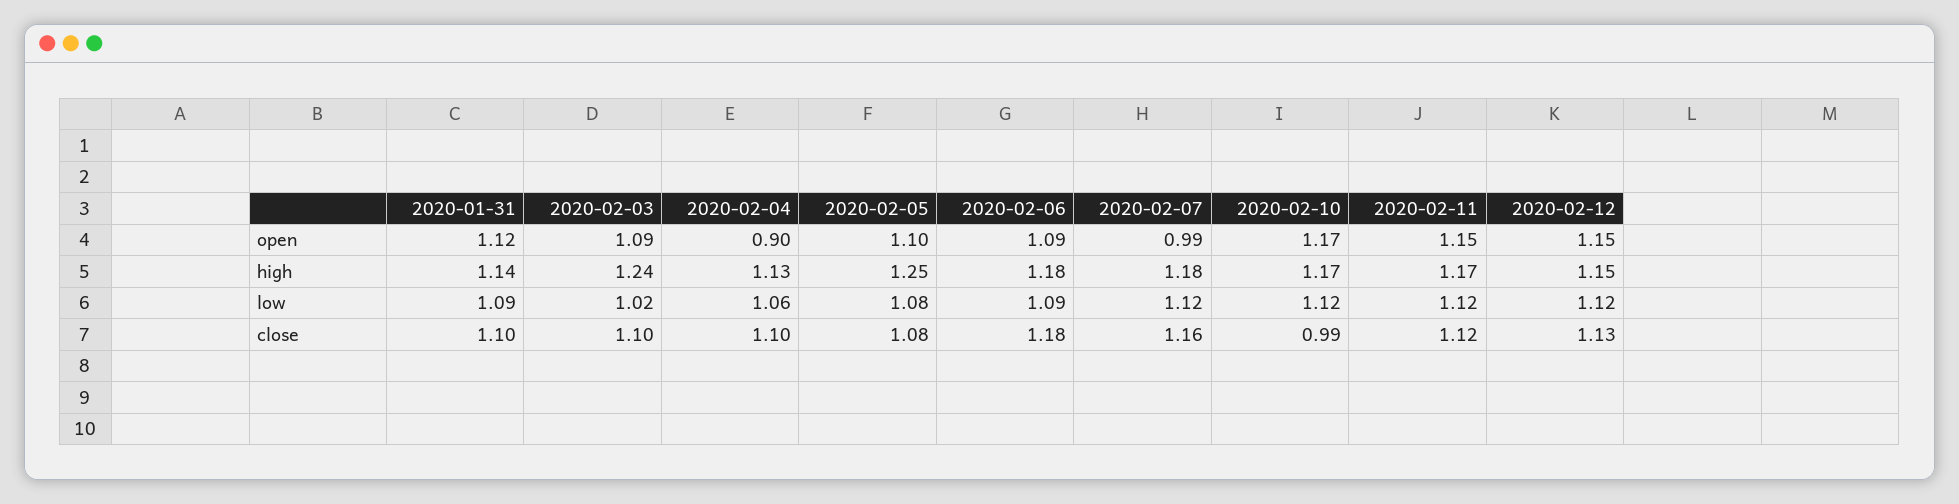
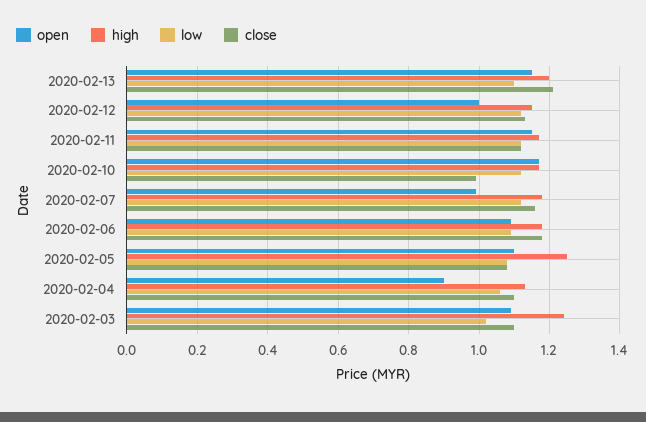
open, 2020-01-31: 1.12 -> none
open, 2020-02-12: 1.15 -> 1
high, 2020-01-31: 1.14 -> none
low, 2020-01-31: 1.09 -> none
close, 2020-01-31: 1.1 -> none
open, 2020-02-13: none -> 1.15
high, 2020-02-13: none -> 1.2
low, 2020-02-13: none -> 1.1
close, 2020-02-13: none -> 1.2

